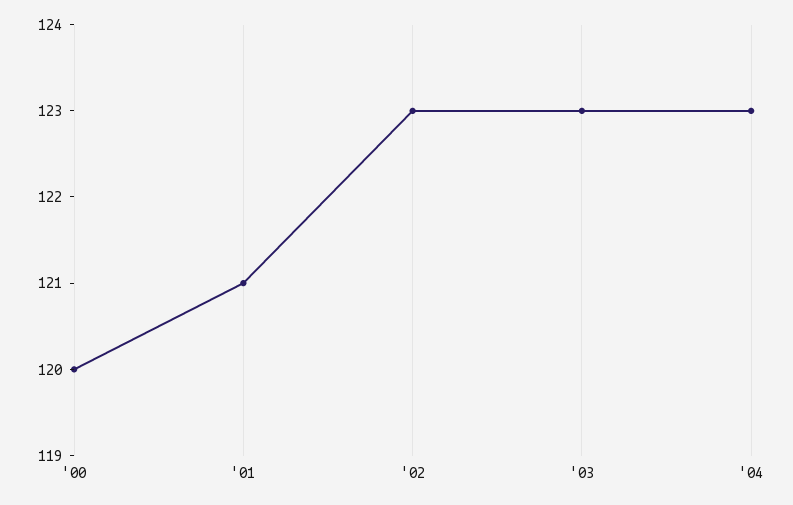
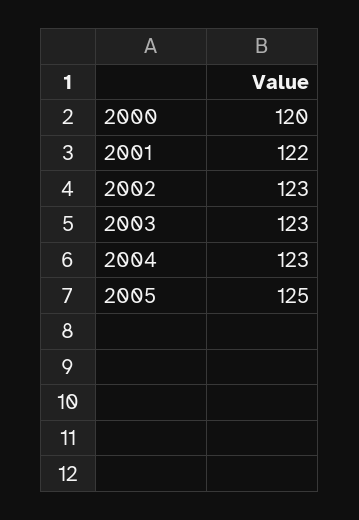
'01: 121 -> 122
2005: none -> 125

